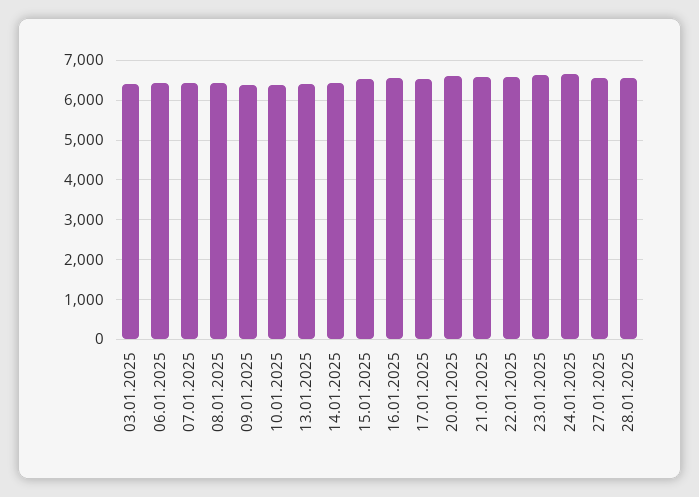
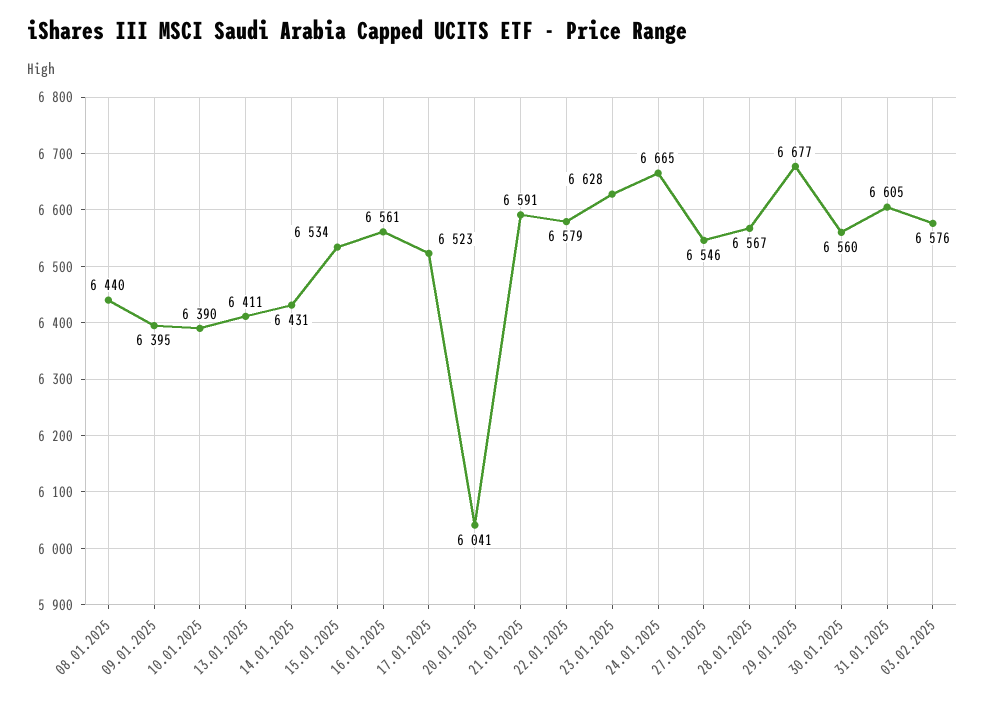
03.01.2025: 6400 -> none
06.01.2025: 6400 -> none
07.01.2025: 6400 -> none
20.01.2025: 6600 -> 6041
29.01.2025: none -> 6677
30.01.2025: none -> 6560
31.01.2025: none -> 6605
03.02.2025: none -> 6576

